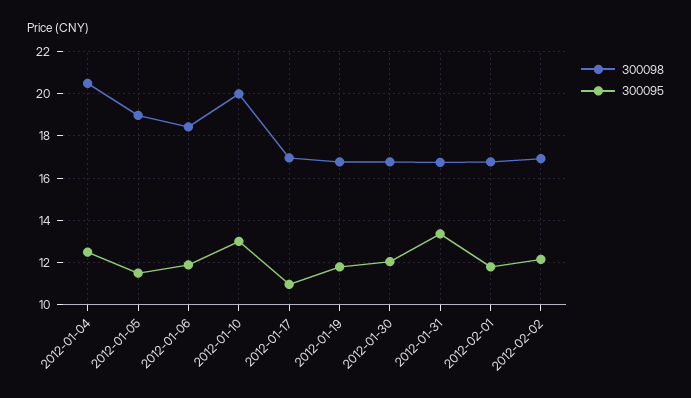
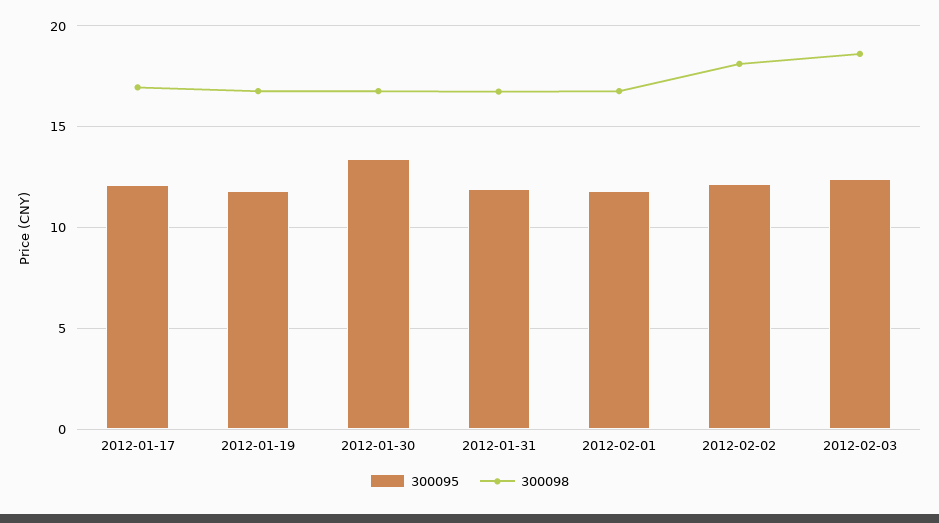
300098, 2012-01-04: 20.5 -> none
300095, 2012-01-04: 12.5 -> none
300098, 2012-01-05: 19 -> none
300095, 2012-01-05: 11.5 -> none
300098, 2012-01-06: 18.5 -> none
300095, 2012-01-06: 12 -> none
300098, 2012-01-10: 20 -> none
300095, 2012-01-10: 13 -> none
300095, 2012-01-17: 11 -> 12
300095, 2012-01-30: 12 -> 13.5
300095, 2012-01-31: 13.5 -> 12
300098, 2012-02-02: 17 -> 18
300095, 2012-02-03: none -> 12.5
300098, 2012-02-03: none -> 18.5

